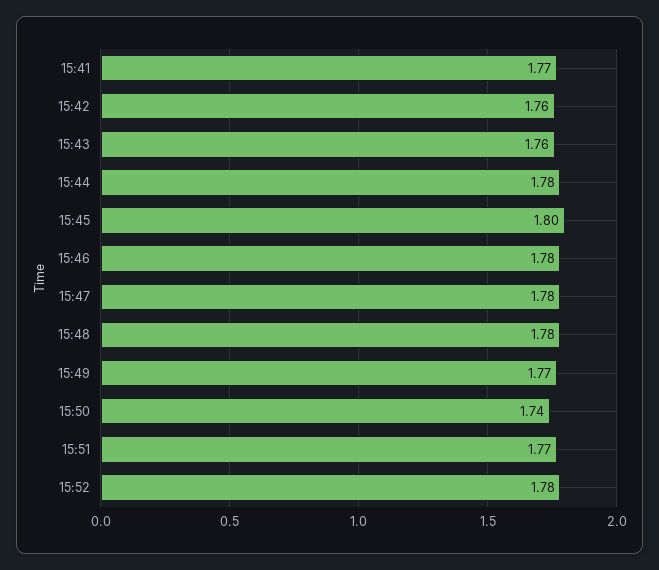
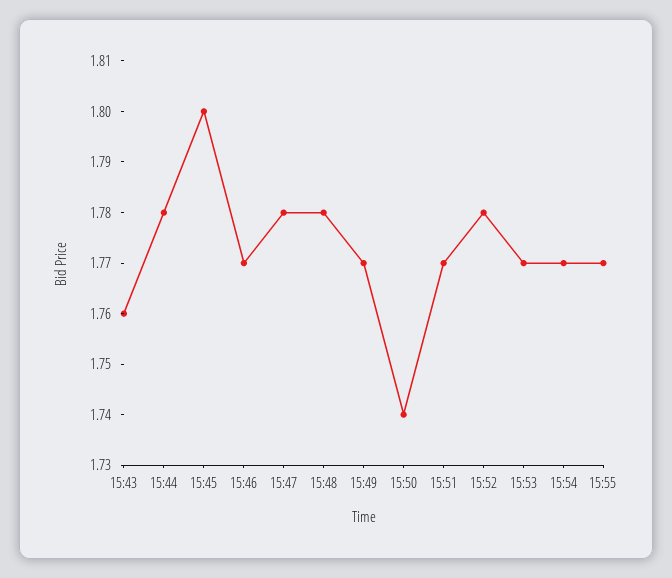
15:41: 1.77 -> none
15:42: 1.76 -> none
15:46: 1.78 -> 1.77
15:53: none -> 1.77
15:54: none -> 1.77
15:55: none -> 1.77

